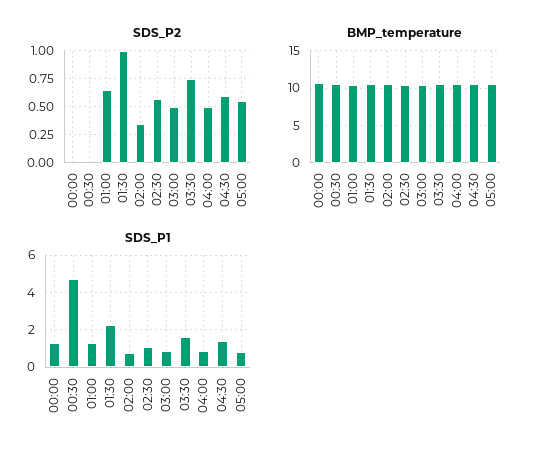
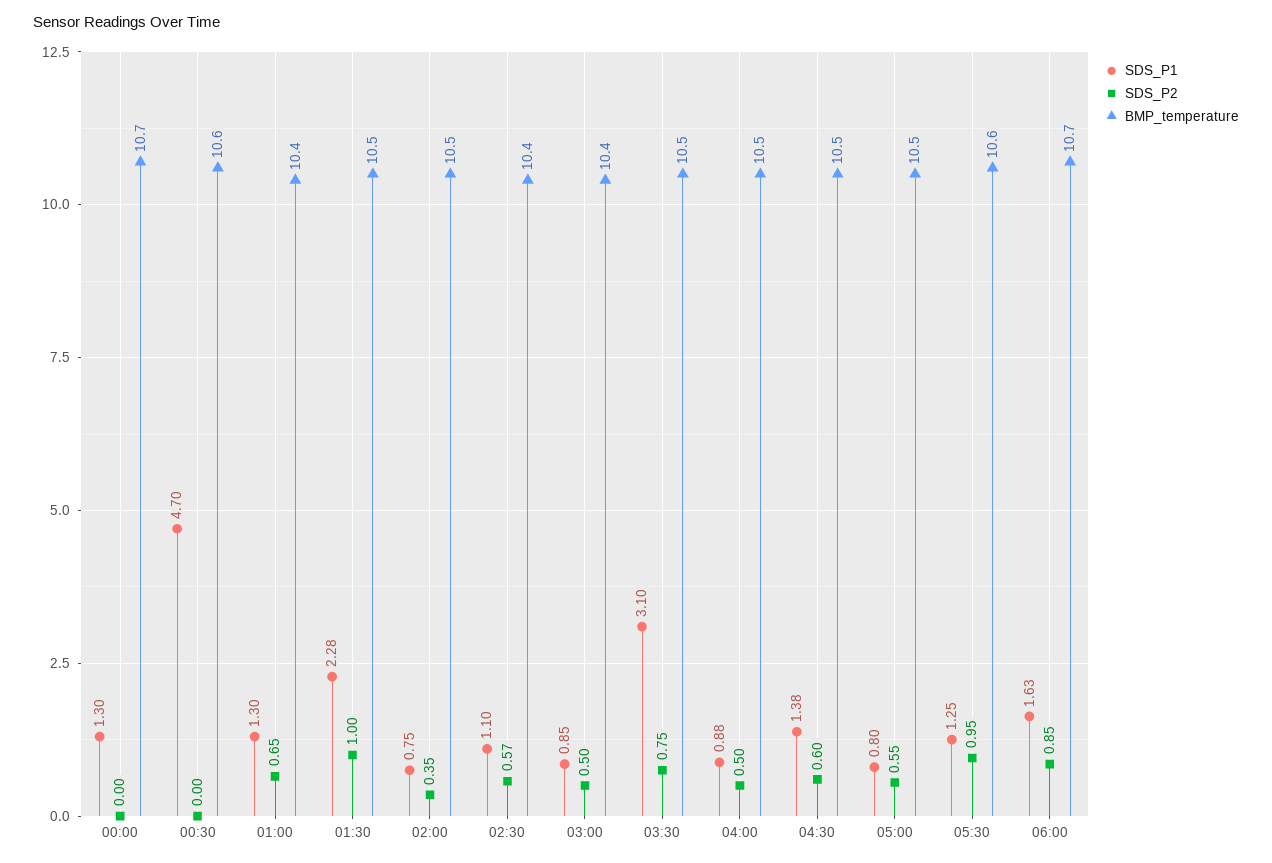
SDS_P1, 03:30: 1.5 -> 3.1
SDS_P1, 05:30: none -> 1.25
SDS_P2, 05:30: none -> 0.95
BMP_temperature, 05:30: none -> 10.6
SDS_P1, 06:00: none -> 1.63
SDS_P2, 06:00: none -> 0.85
BMP_temperature, 06:00: none -> 10.7

